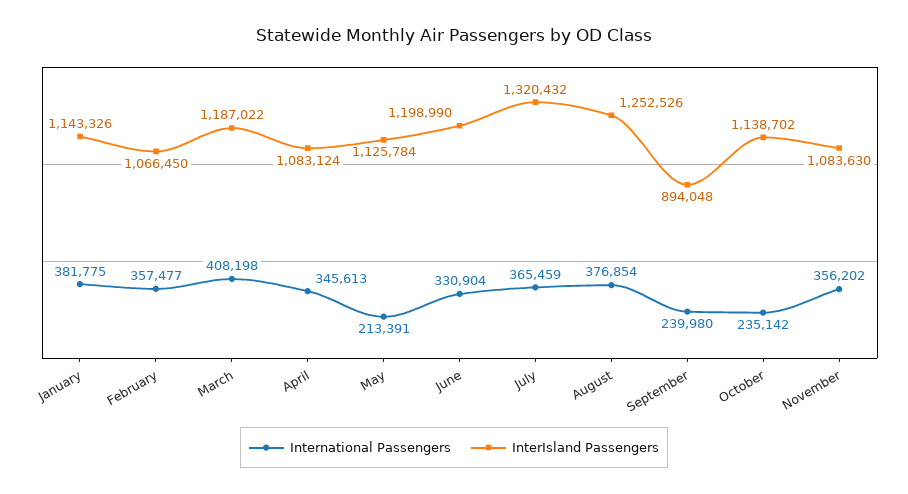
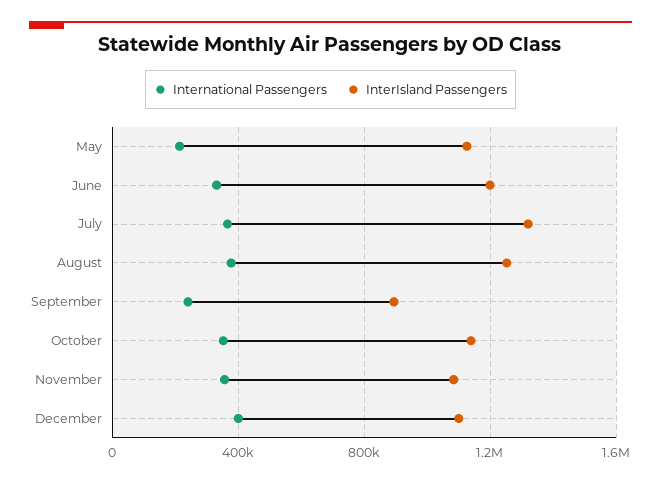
International Passengers, January: 381775 -> none
InterIsland Passengers, January: 1143326 -> none
International Passengers, February: 357477 -> none
InterIsland Passengers, February: 1066450 -> none
International Passengers, March: 408198 -> none
InterIsland Passengers, March: 1187022 -> none
International Passengers, April: 345613 -> none
InterIsland Passengers, April: 1083124 -> none
International Passengers, October: 235142 -> 350000
International Passengers, December: none -> 400000
InterIsland Passengers, December: none -> 1100000

